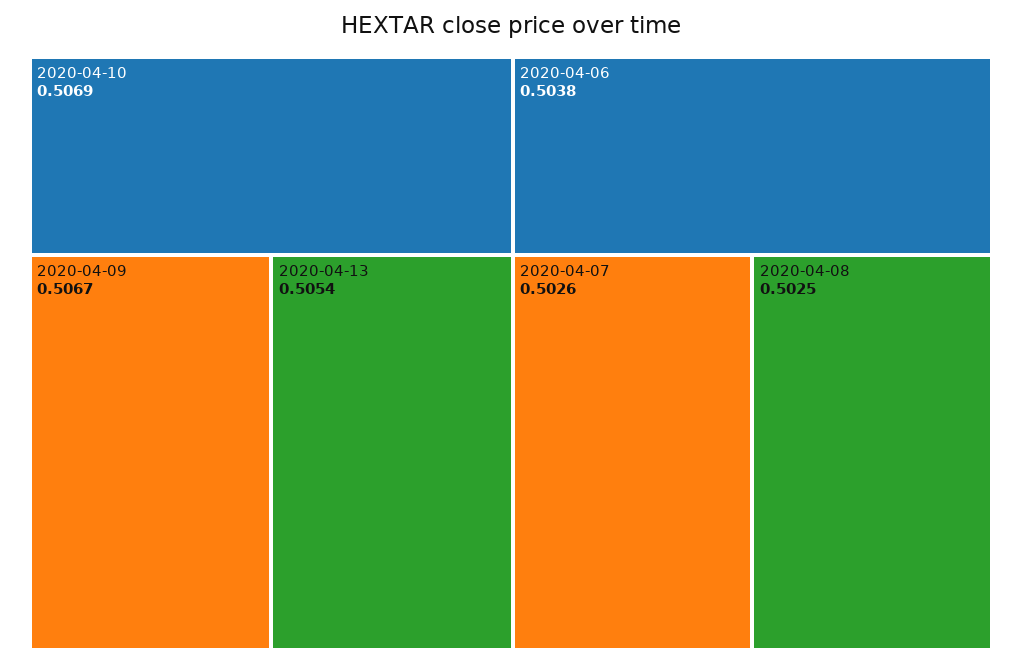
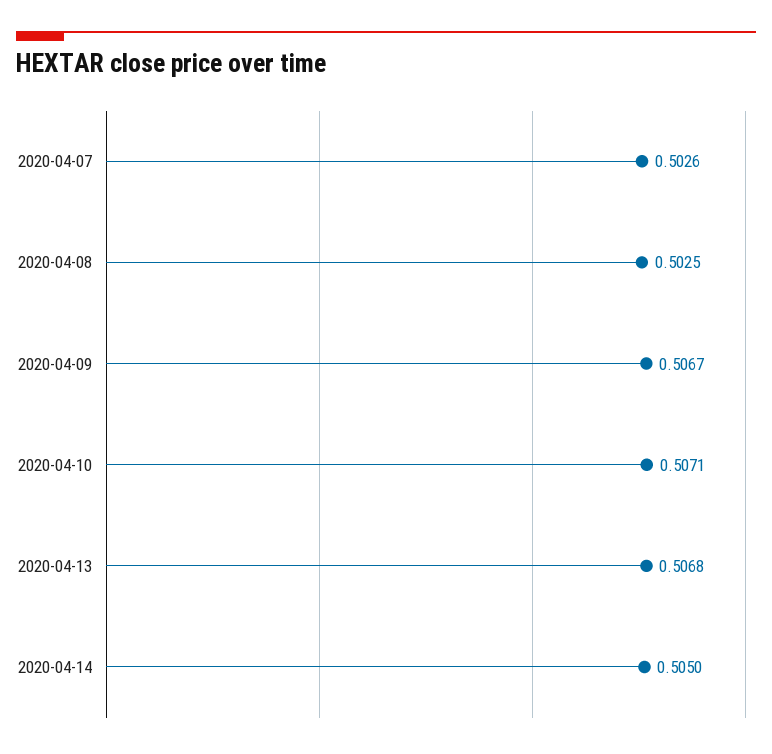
2020-04-10: 0.5069 -> 0.5071
2020-04-13: 0.5054 -> 0.5068
2020-04-06: 0.5038 -> none
2020-04-14: none -> 0.505

